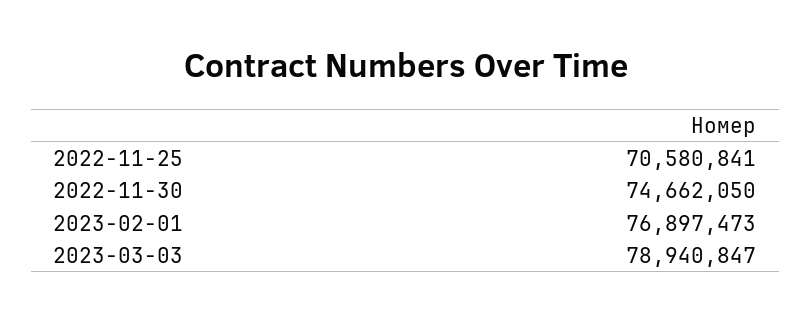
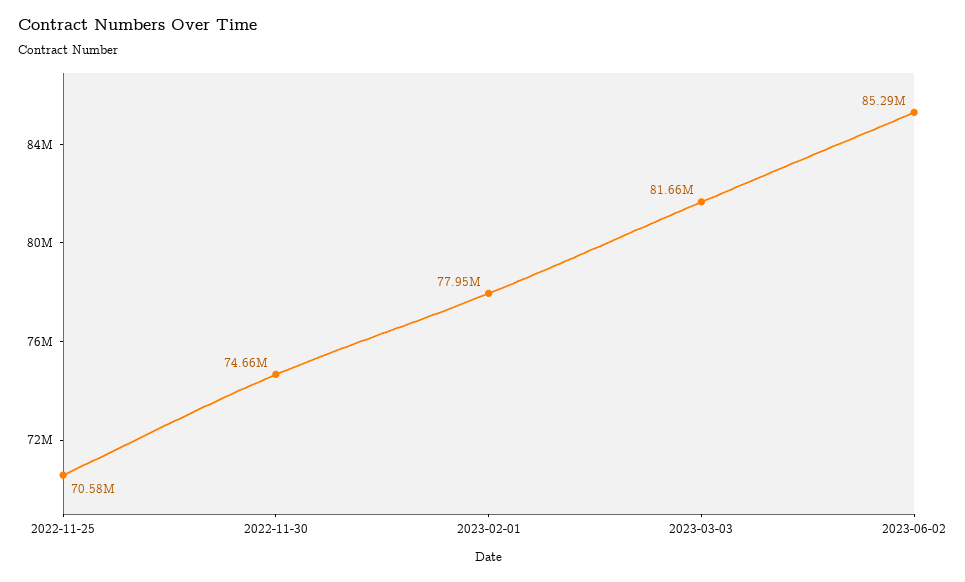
2023-02-01: 76897473 -> 77950000
2023-03-03: 78940847 -> 81660000
2023-06-02: none -> 85290000

